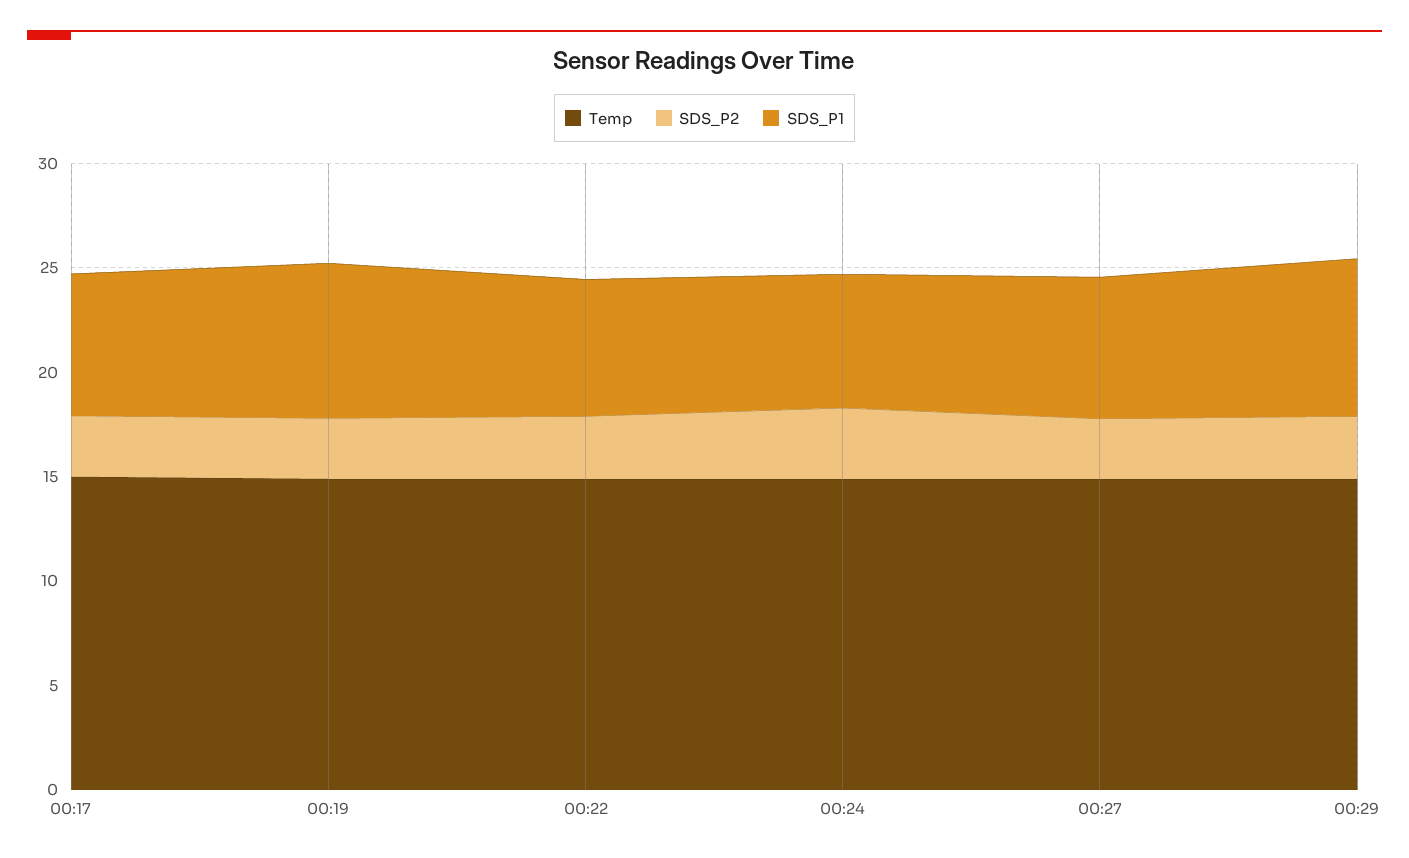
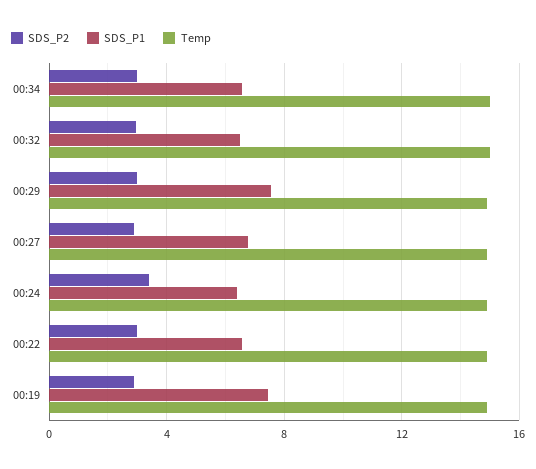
Temp, 00:17: 15 -> none
SDS_P2, 00:17: 3 -> none
SDS_P1, 00:17: 7 -> none
SDS_P2, 00:34: none -> 3
SDS_P1, 00:34: none -> 6.5
Temp, 00:34: none -> 15
SDS_P2, 00:32: none -> 3
SDS_P1, 00:32: none -> 6.5
Temp, 00:32: none -> 15

